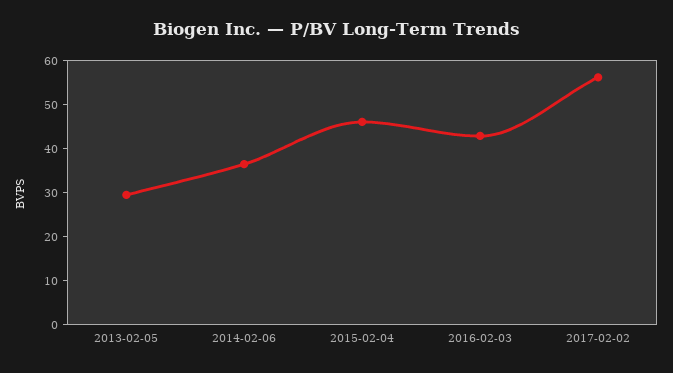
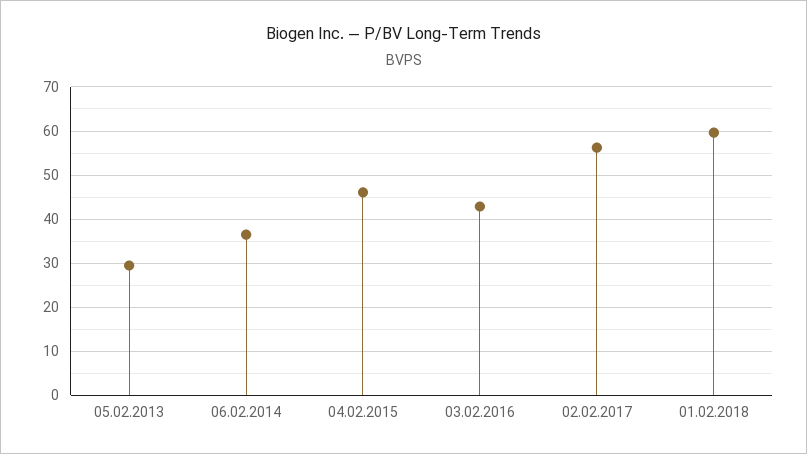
01.02.2018: none -> 60

